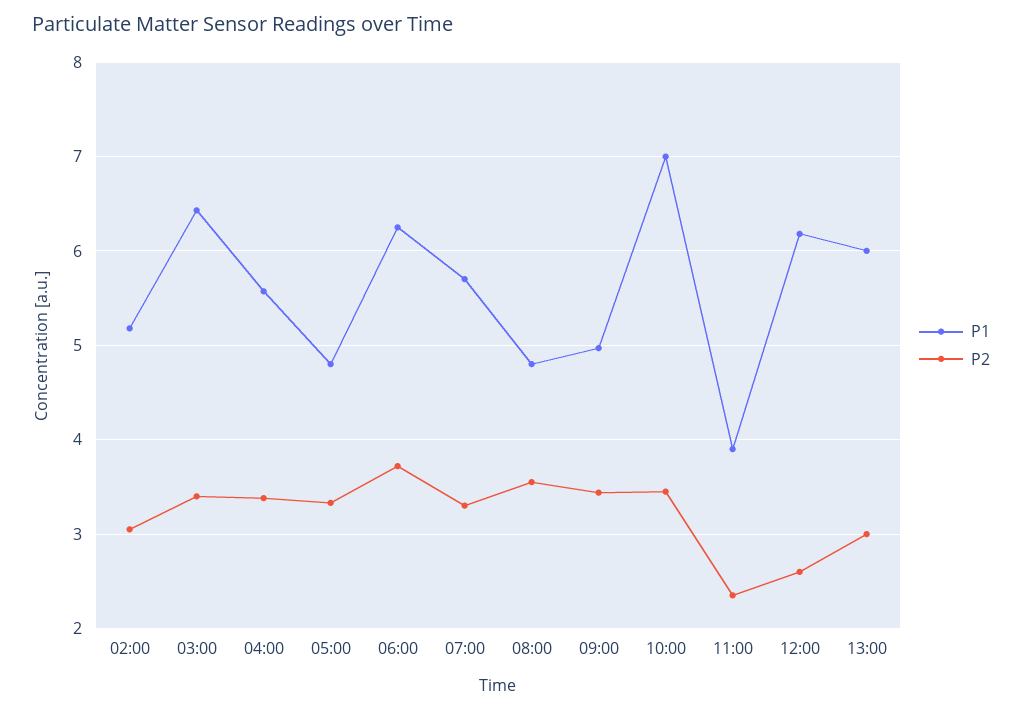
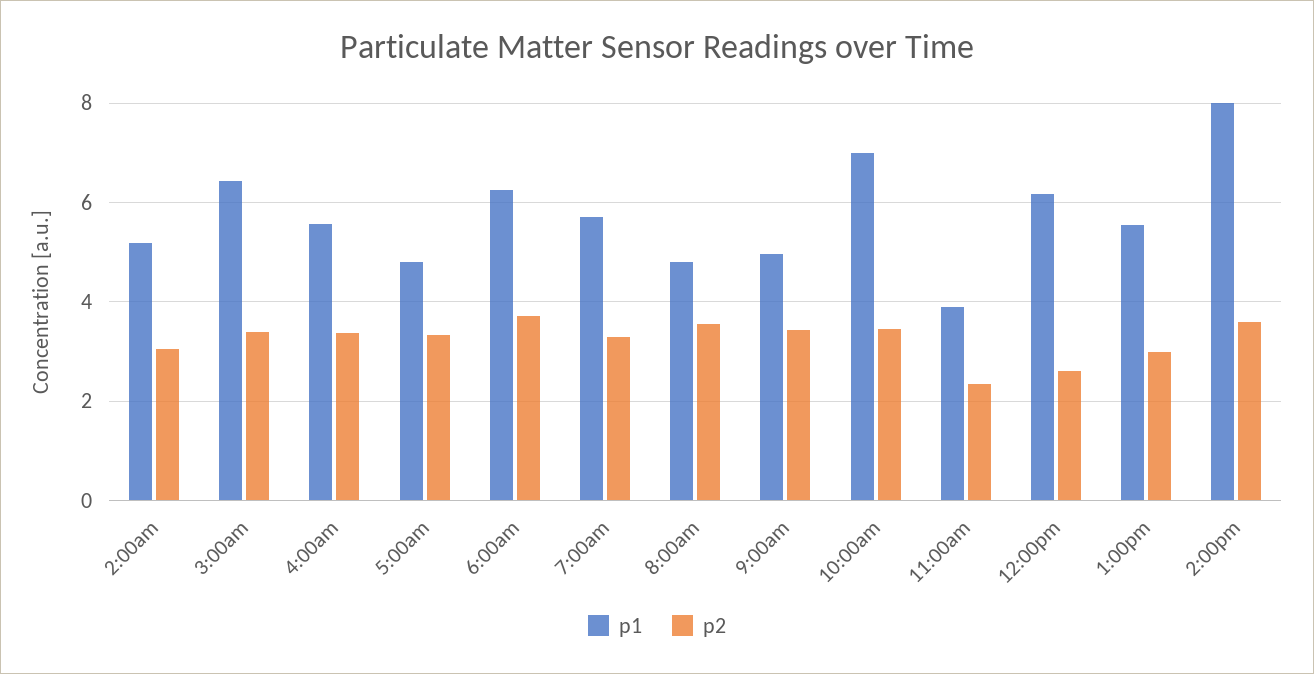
P1, 13:00: 6 -> 5.6
P1, 2:00pm: none -> 8
P2, 2:00pm: none -> 3.6

